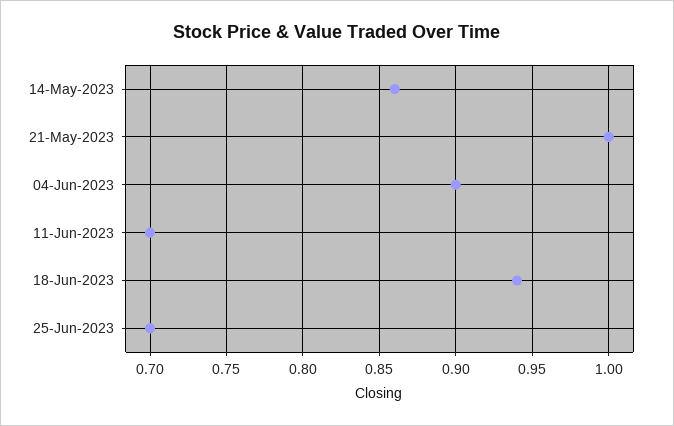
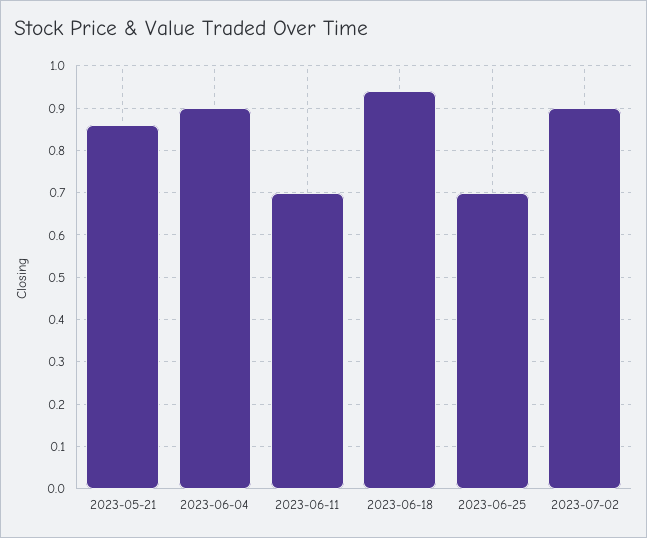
14-May-2023: 0.86 -> none
21-May-2023: 1 -> 0.85
2023-07-02: none -> 0.9

